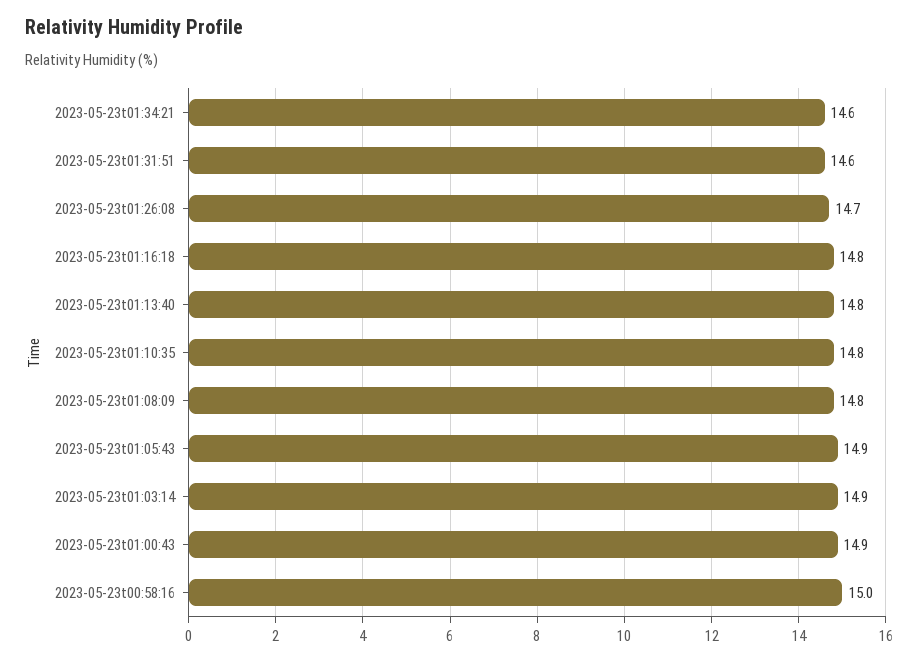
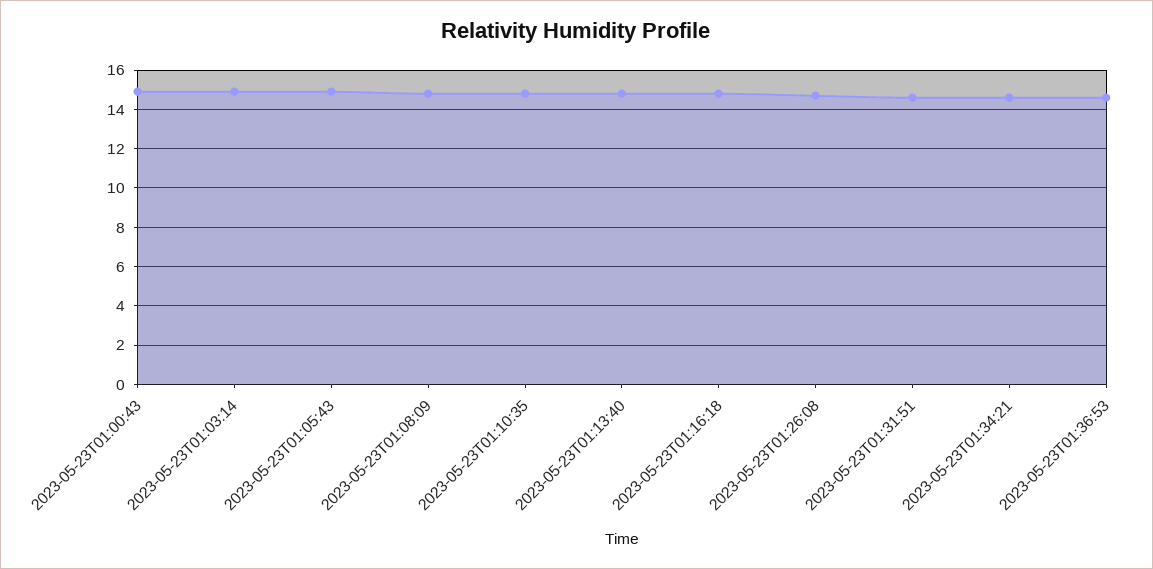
2023-05-23t00:58:16: 15 -> none
2023-05-23T01:36:53: none -> 14.5

